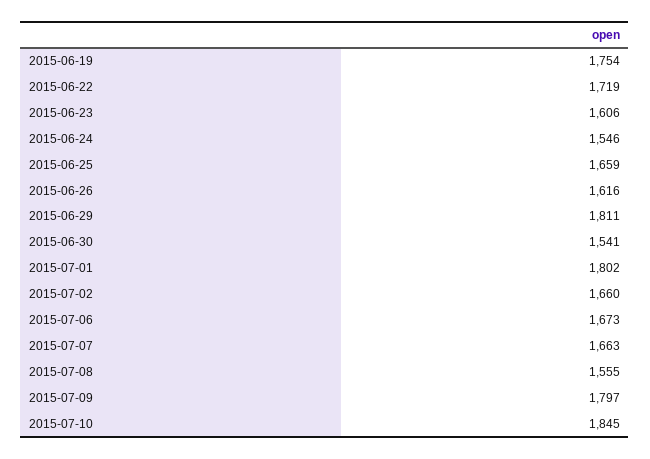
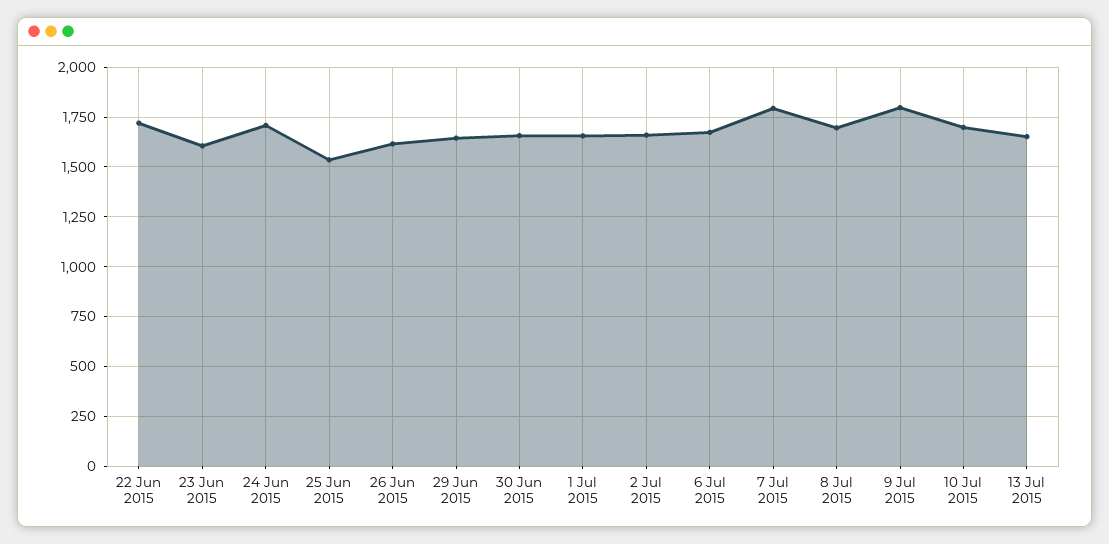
2015-06-19: 1754 -> none
2015-06-24: 1546 -> 1700
2015-06-25: 1659 -> 1550
2015-06-29: 1811 -> 1650
2015-06-30: 1541 -> 1650
2015-07-01: 1802 -> 1650
2015-07-07: 1663 -> 1800
2015-07-08: 1555 -> 1700
2015-07-10: 1845 -> 1700
13 Jul 2015: none -> 1650

